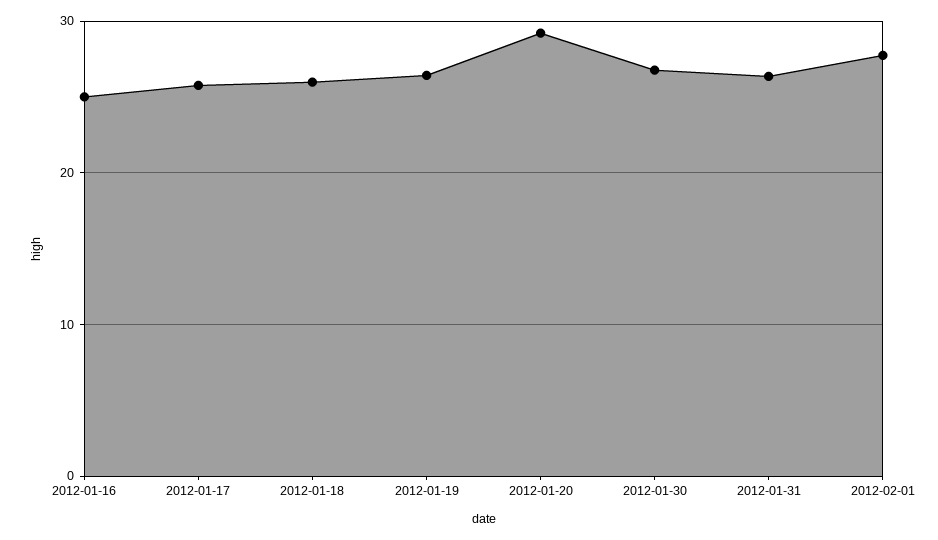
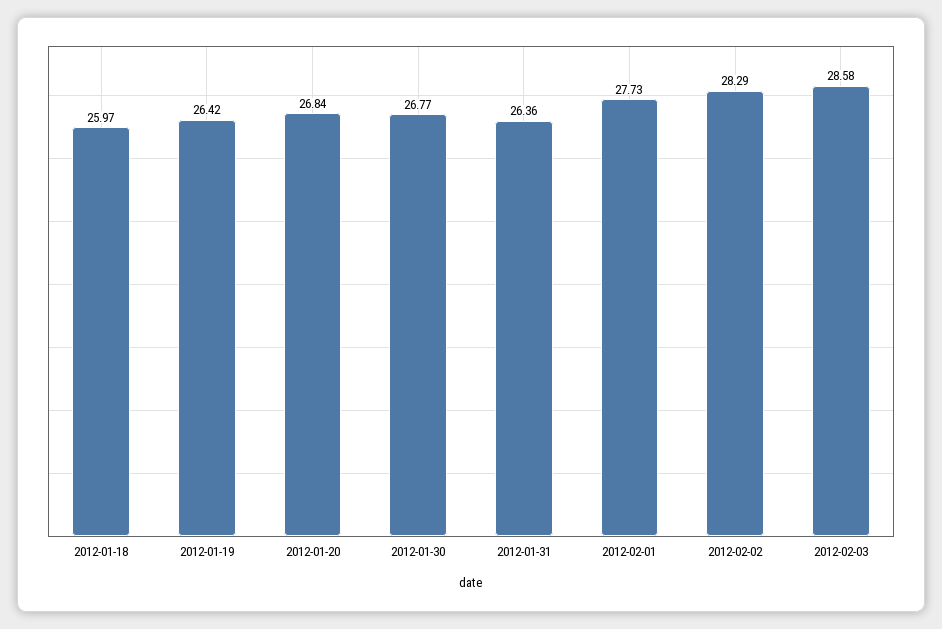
2012-01-16: 25 -> none
2012-01-17: 26 -> none
2012-01-20: 29 -> 26.84
2012-02-02: none -> 28.29
2012-02-03: none -> 28.58

